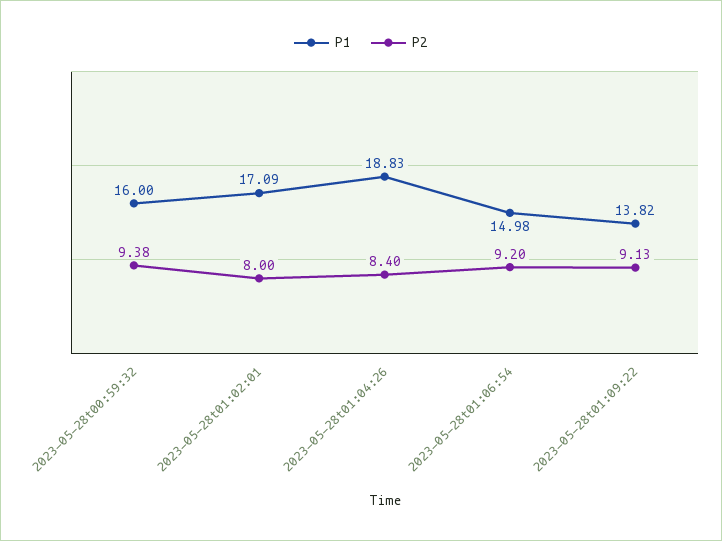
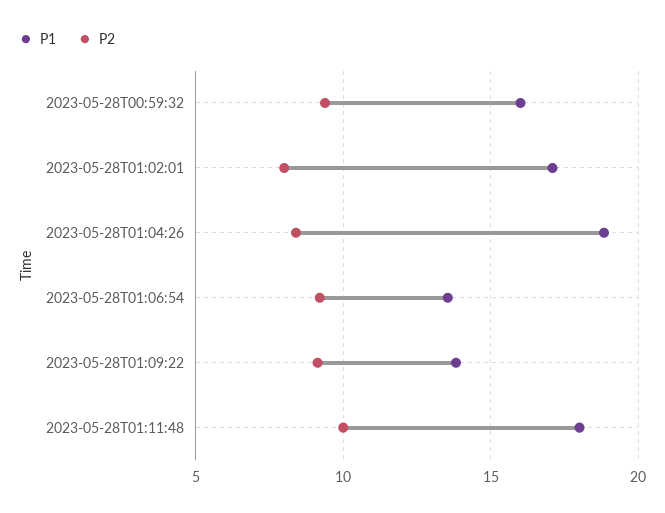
P1, 2023-05-28t01:06:54: 14.98 -> 13.5
P1, 2023-05-28T01:11:48: none -> 18
P2, 2023-05-28T01:11:48: none -> 10

